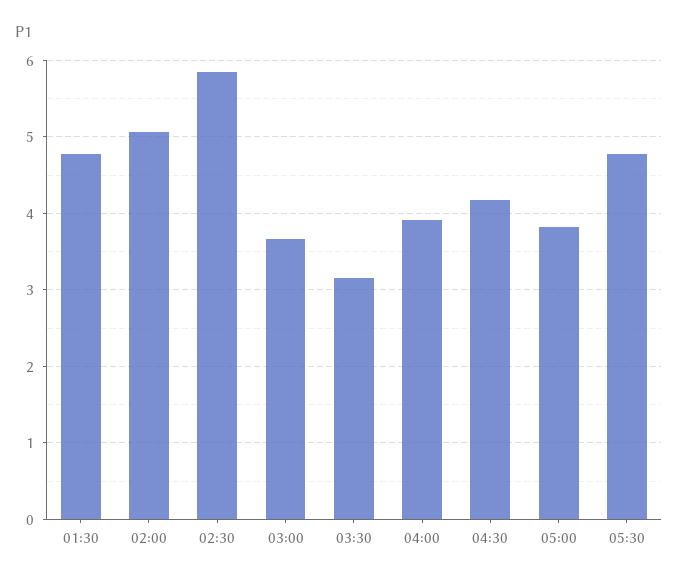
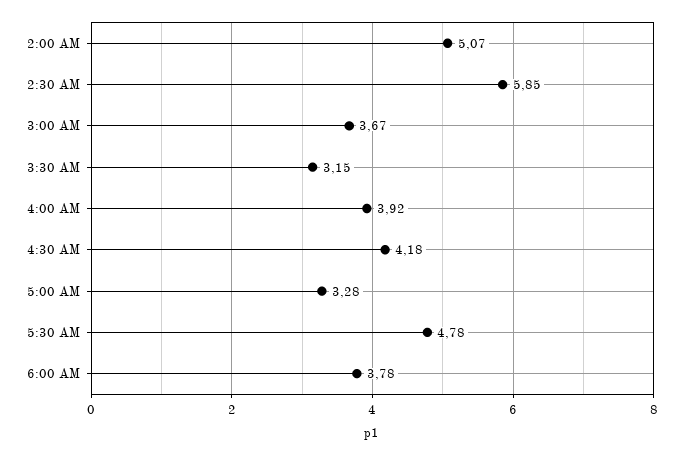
01:30: 4.8 -> none
05:00: 3.8 -> 3.28
6:00 AM: none -> 3.78

